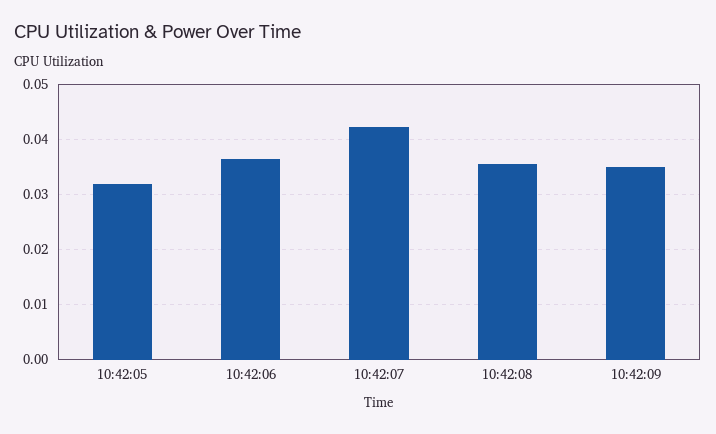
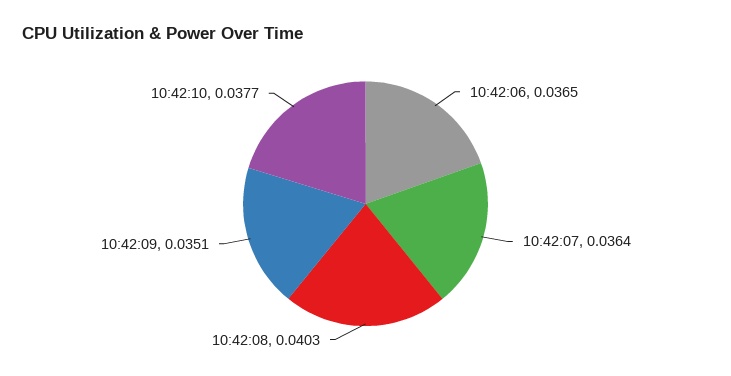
10:42:05: 0.032 -> none
10:42:07: 0.042 -> 0.0364
10:42:08: 0.036 -> 0.0403
10:42:10: none -> 0.0377

